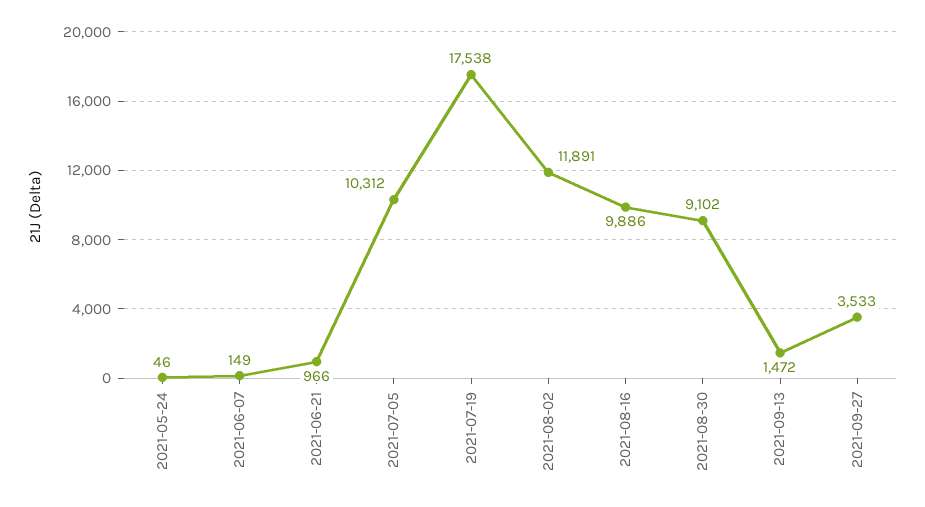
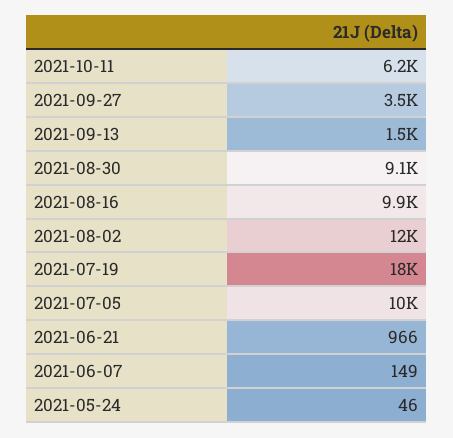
2021-10-11: none -> 6200

